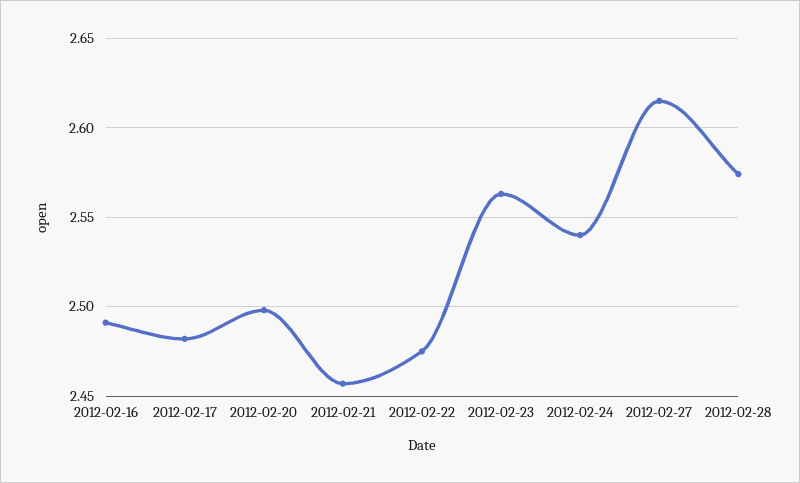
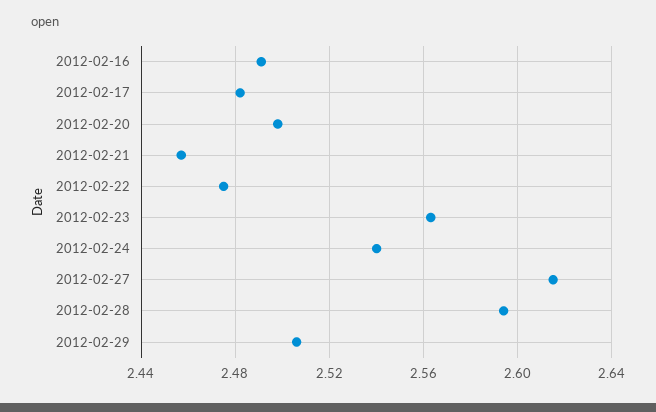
2012-02-28: 2.575 -> 2.595
2012-02-29: none -> 2.505

